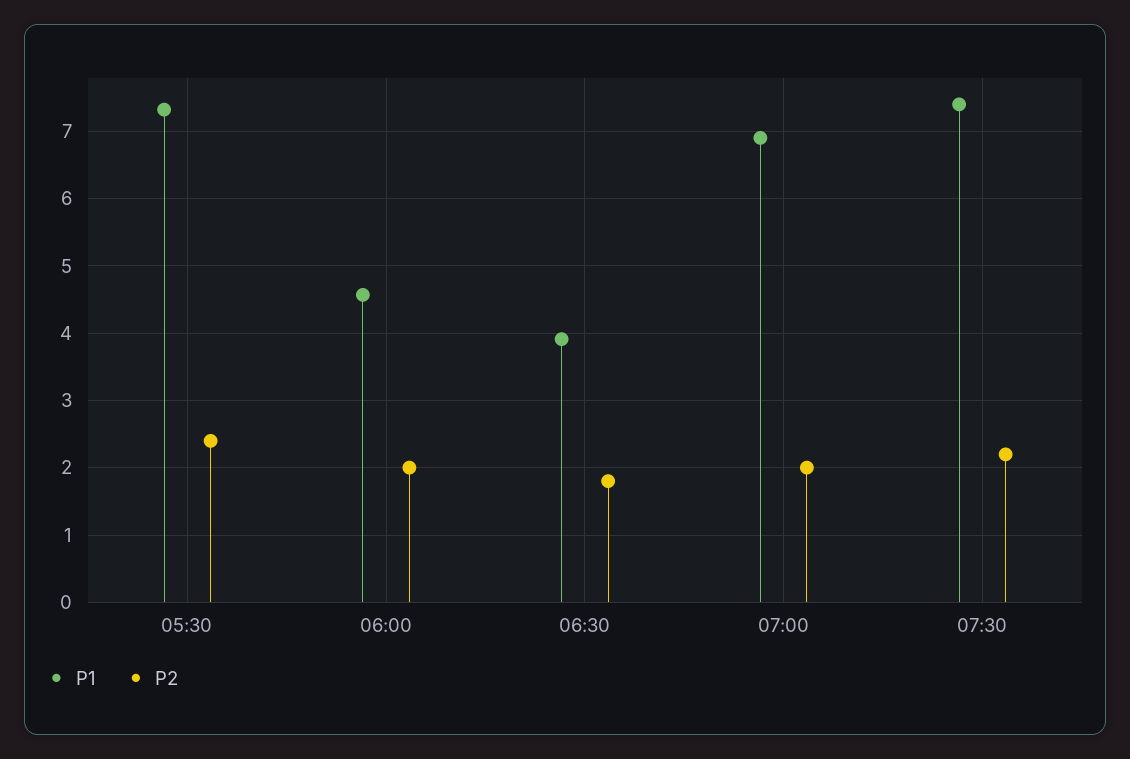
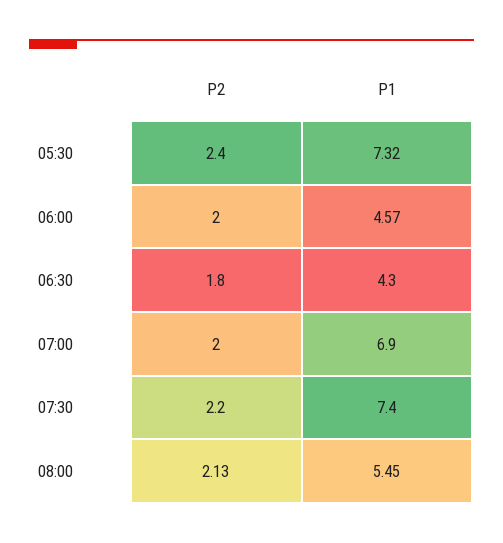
P1, 06:30: 3.9 -> 4.3
P2, 08:00: none -> 2.13
P1, 08:00: none -> 5.45

